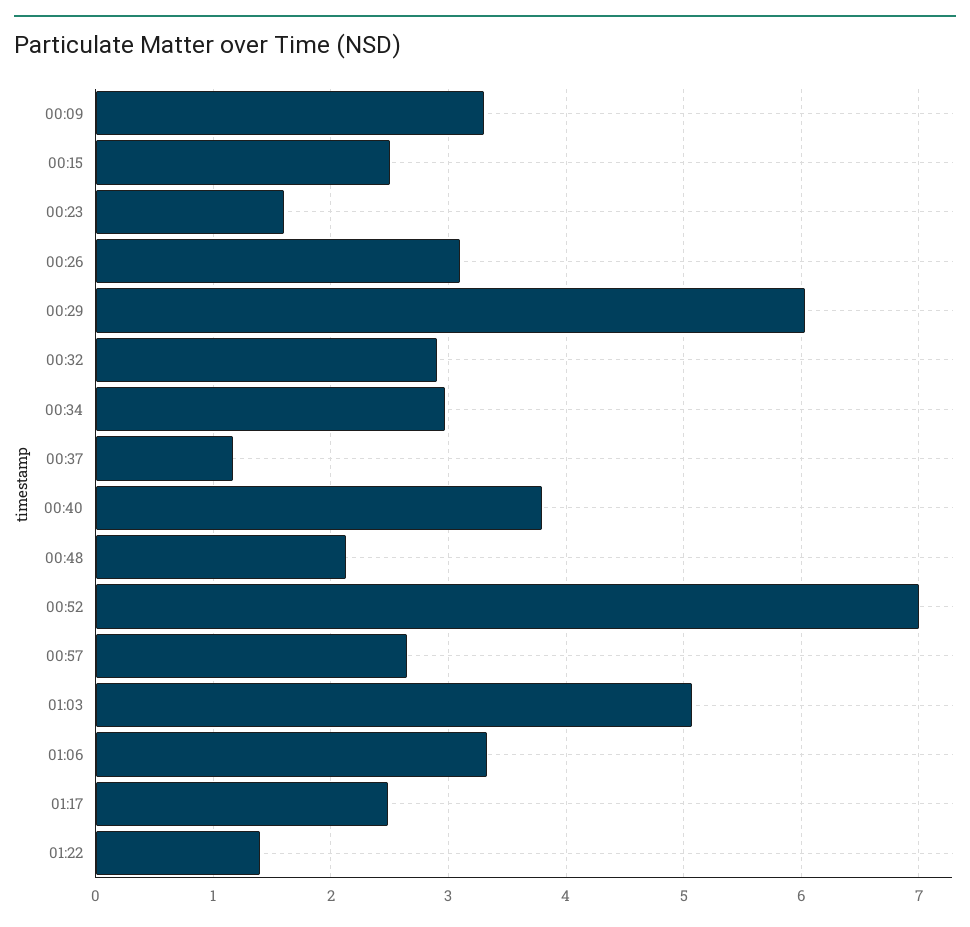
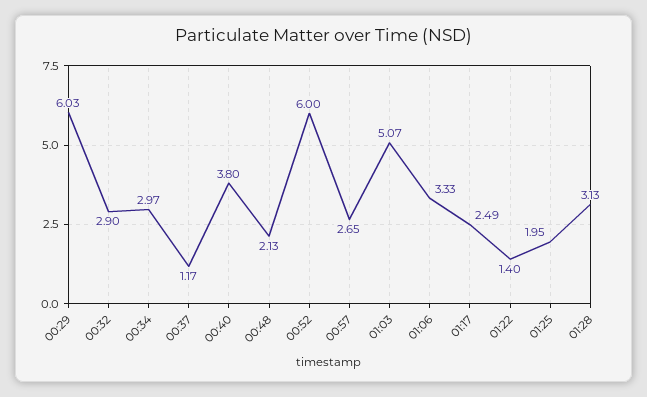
00:09: 3.3 -> none
00:15: 2.5 -> none
00:23: 1.6 -> none
00:26: 3.1 -> none
00:52: 7 -> 6
01:25: none -> 1.95
01:28: none -> 3.13

